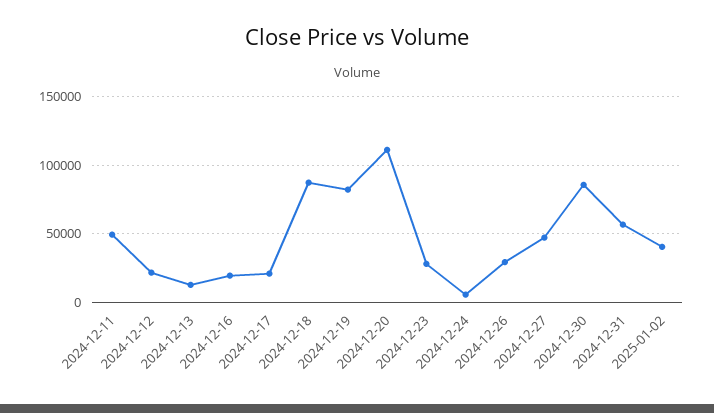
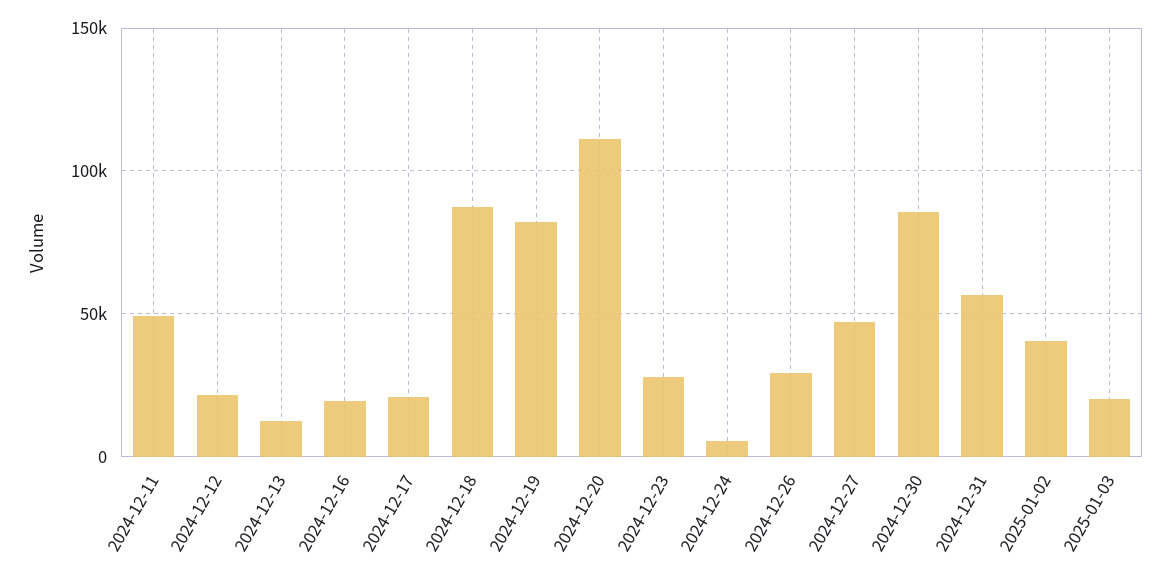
2025-01-03: none -> 20000

